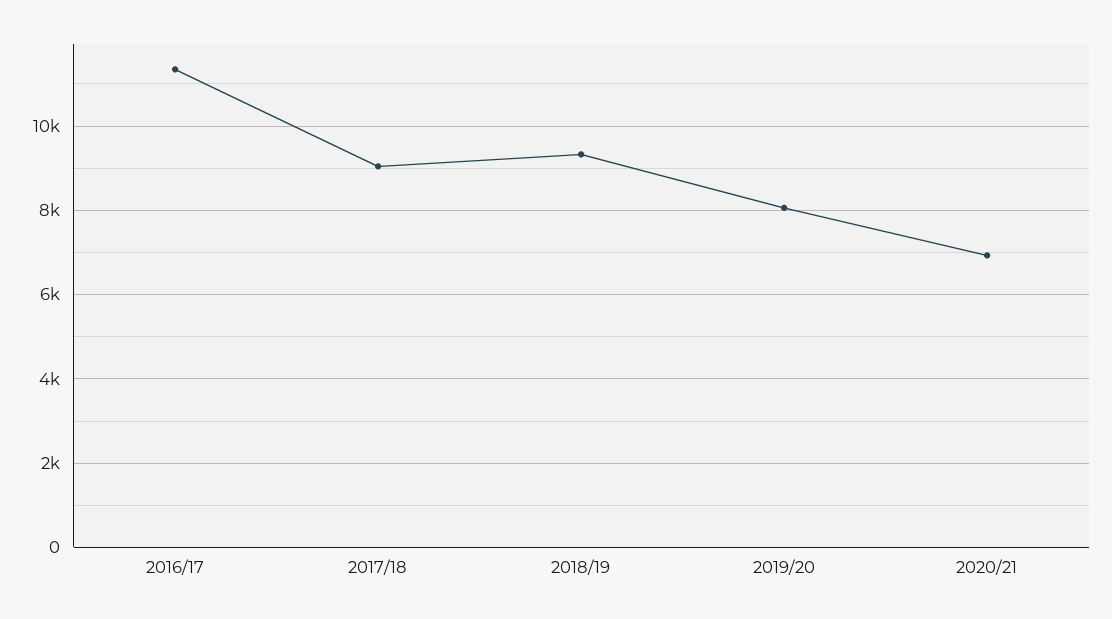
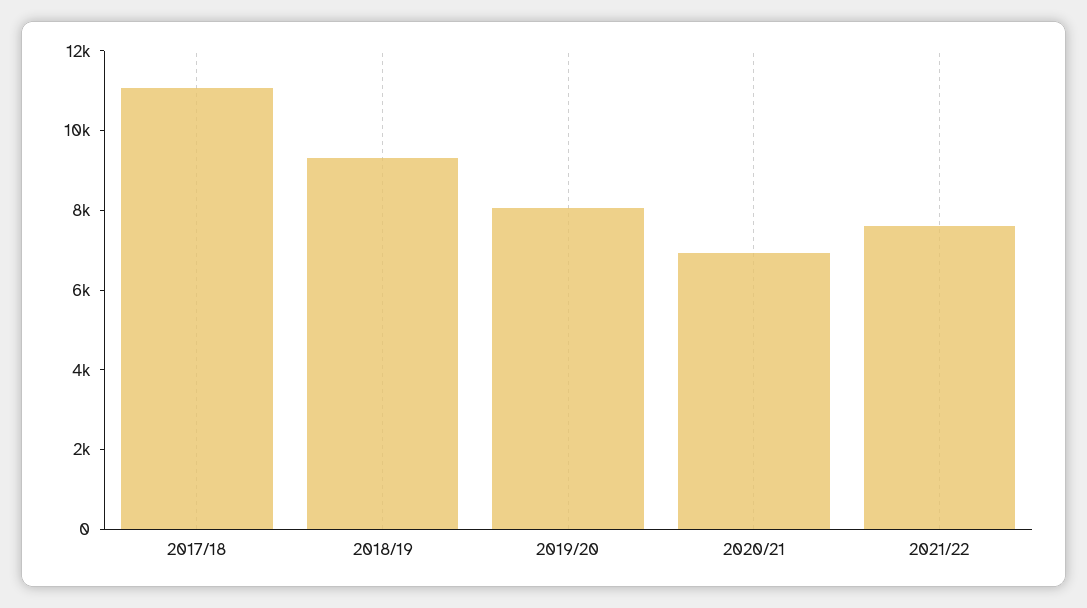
2016/17: 11400 -> none
2017/18: 9000 -> 11000
2021/22: none -> 7500

